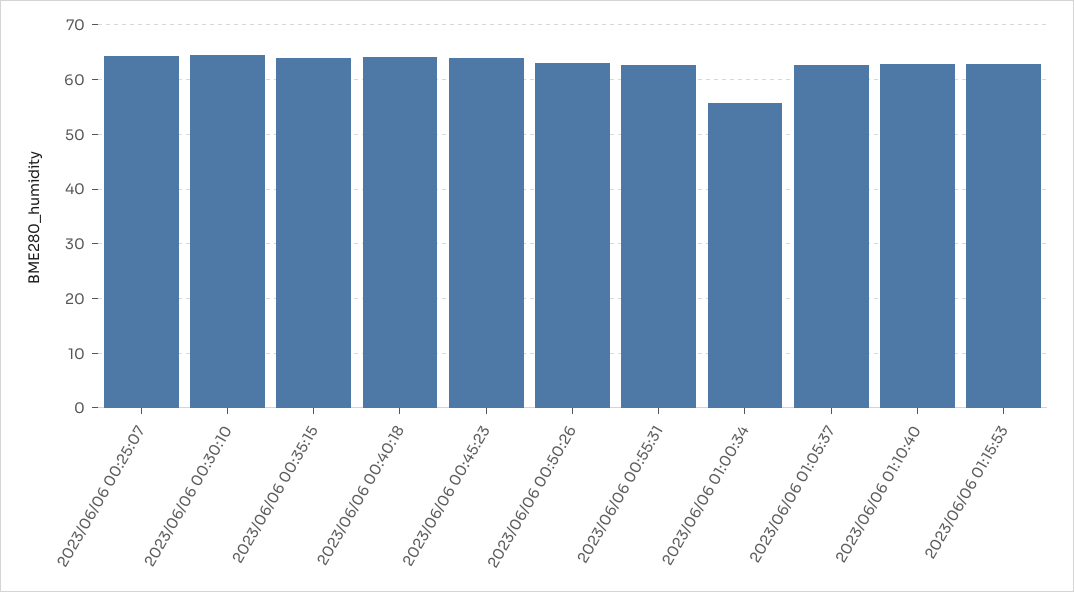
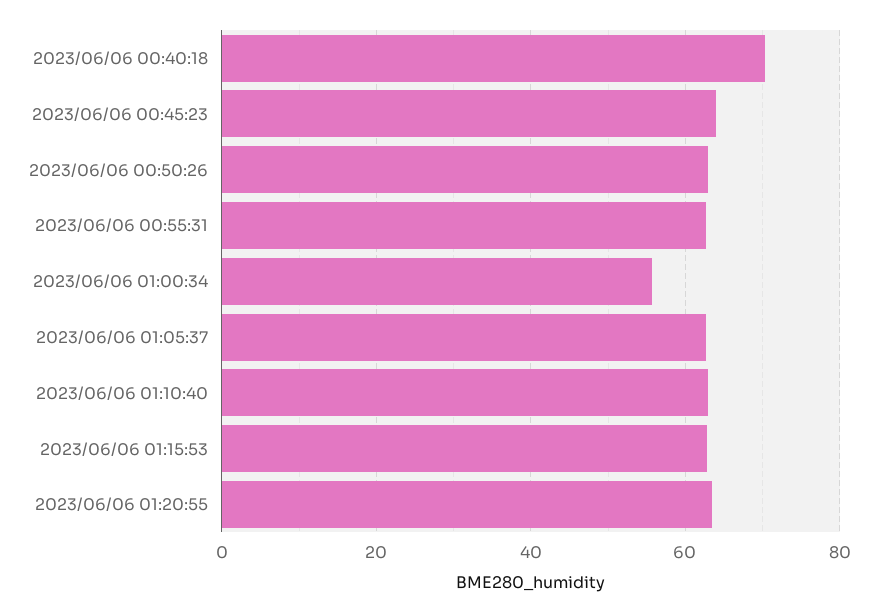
2023/06/06 00:25:07: 64 -> none
2023/06/06 00:30:10: 64 -> none
2023/06/06 00:35:15: 64 -> none
2023/06/06 00:40:18: 64 -> 70
2023/06/06 01:20:55: none -> 64

